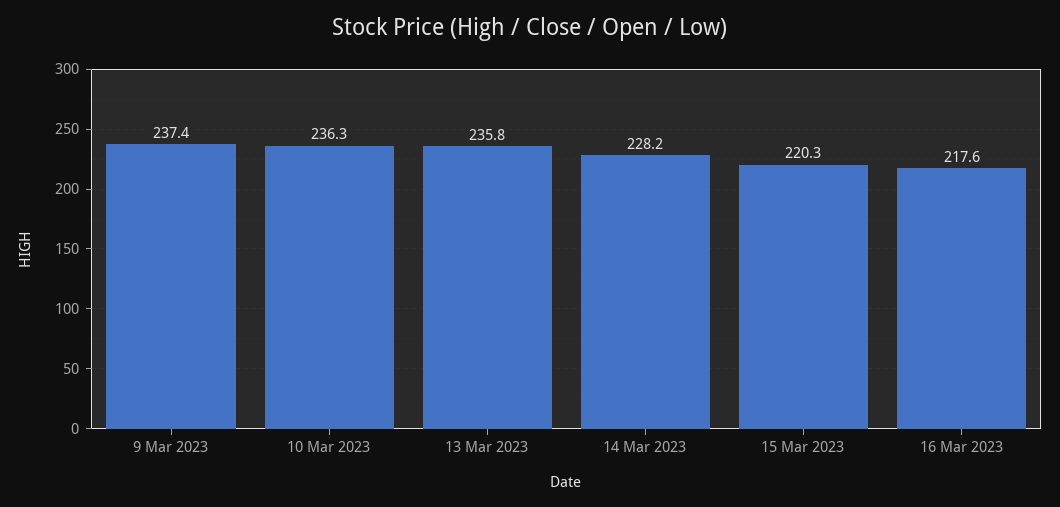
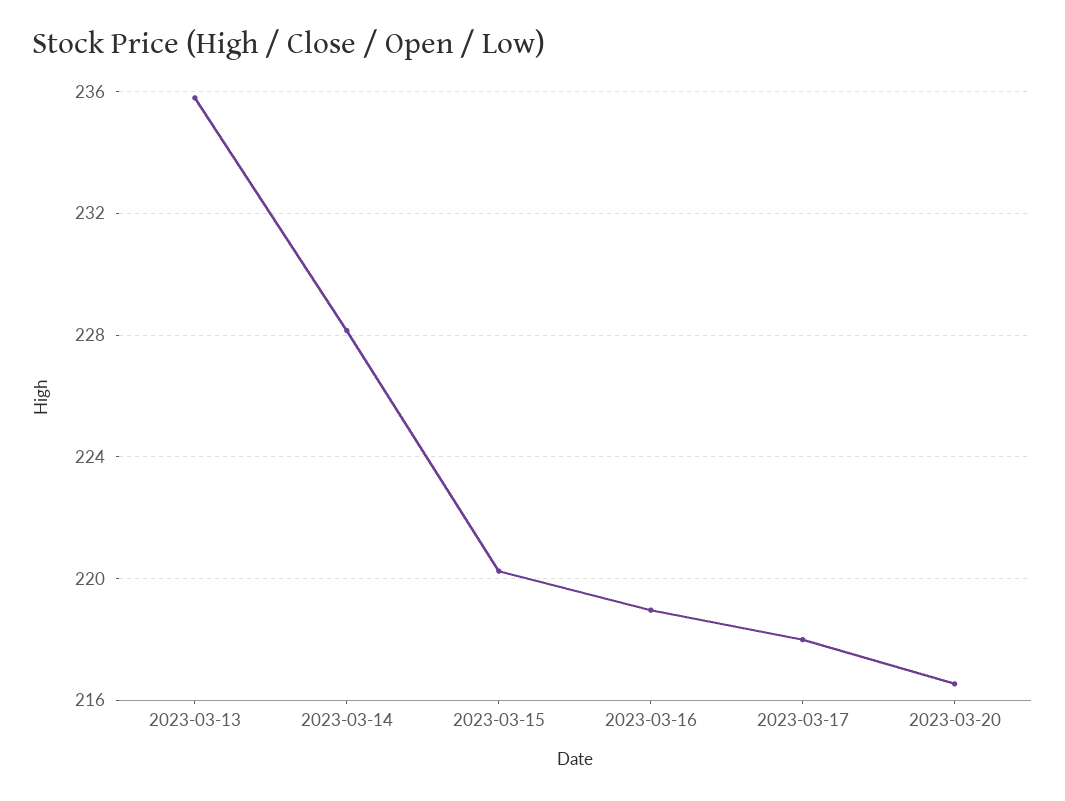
9 Mar 2023: 237.4 -> none
10 Mar 2023: 236.3 -> none
16 Mar 2023: 217.6 -> 219
2023-03-17: none -> 218
2023-03-20: none -> 216.5

